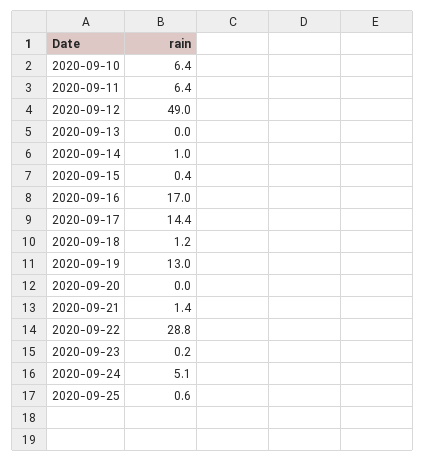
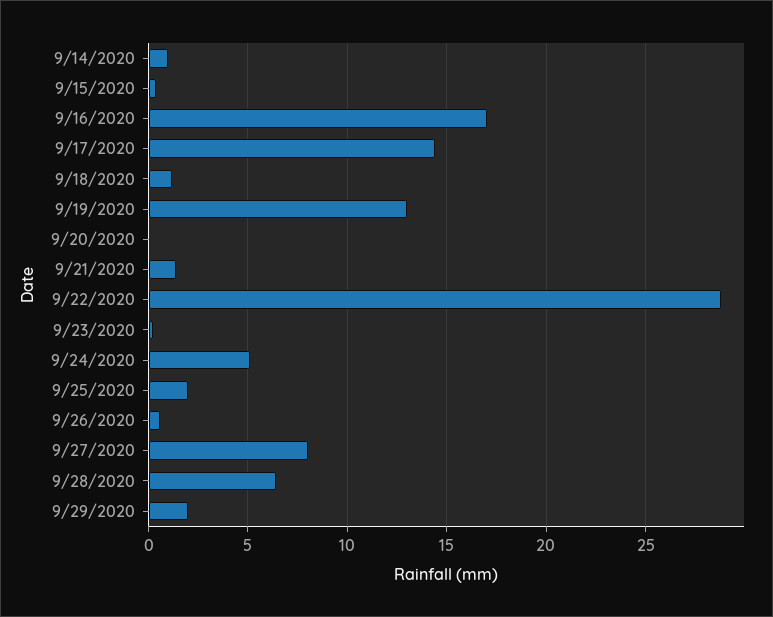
2020-09-10: 6.4 -> none
2020-09-11: 6.4 -> none
2020-09-12: 49 -> none
2020-09-13: 0 -> none
2020-09-25: 0.6 -> 2
9/26/2020: none -> 0.5
9/27/2020: none -> 8
9/28/2020: none -> 6.5
9/29/2020: none -> 2

